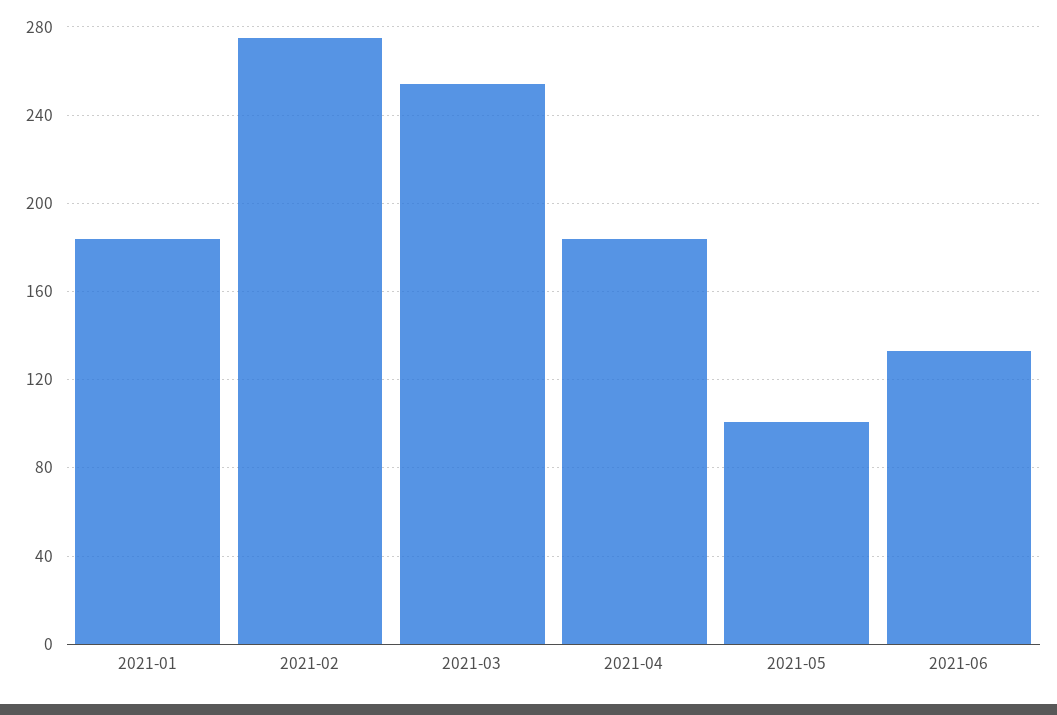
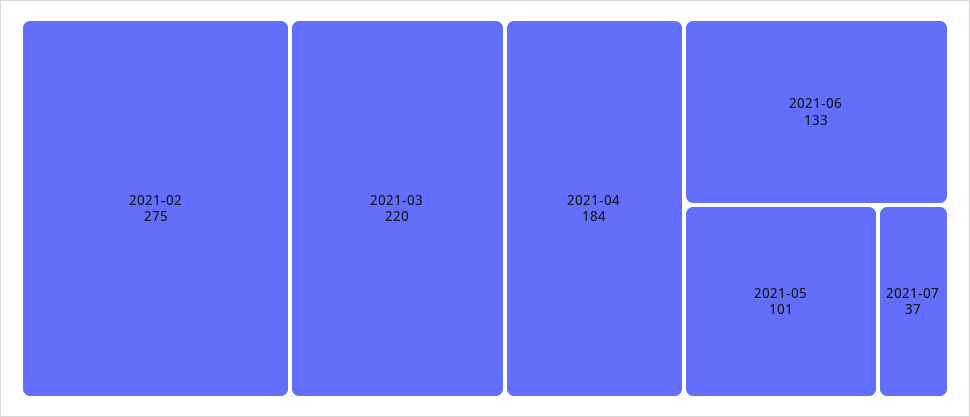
2021-01: 185 -> none
2021-03: 255 -> 220
2021-07: none -> 37

